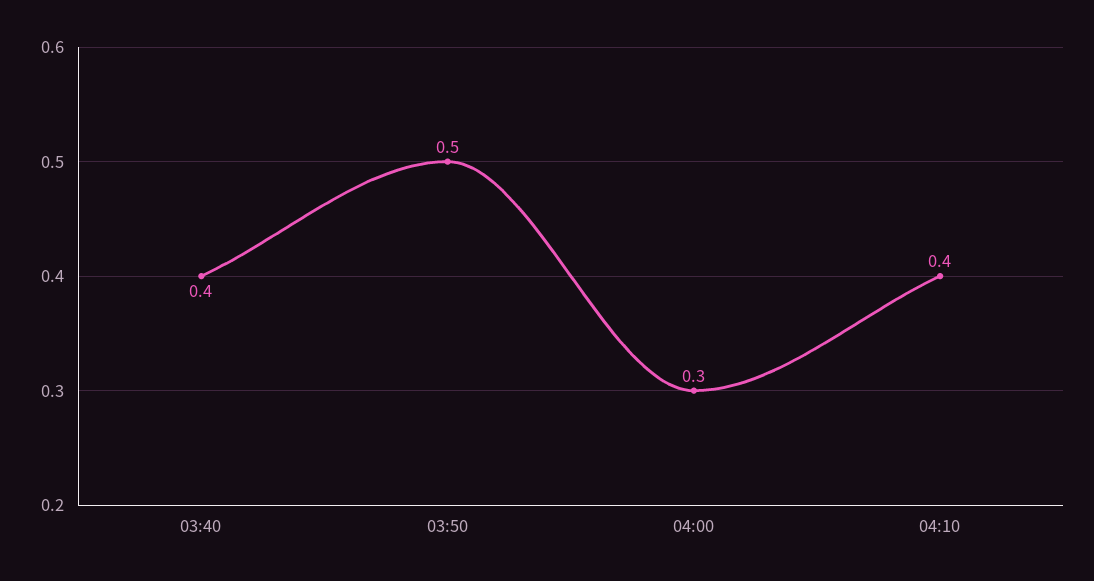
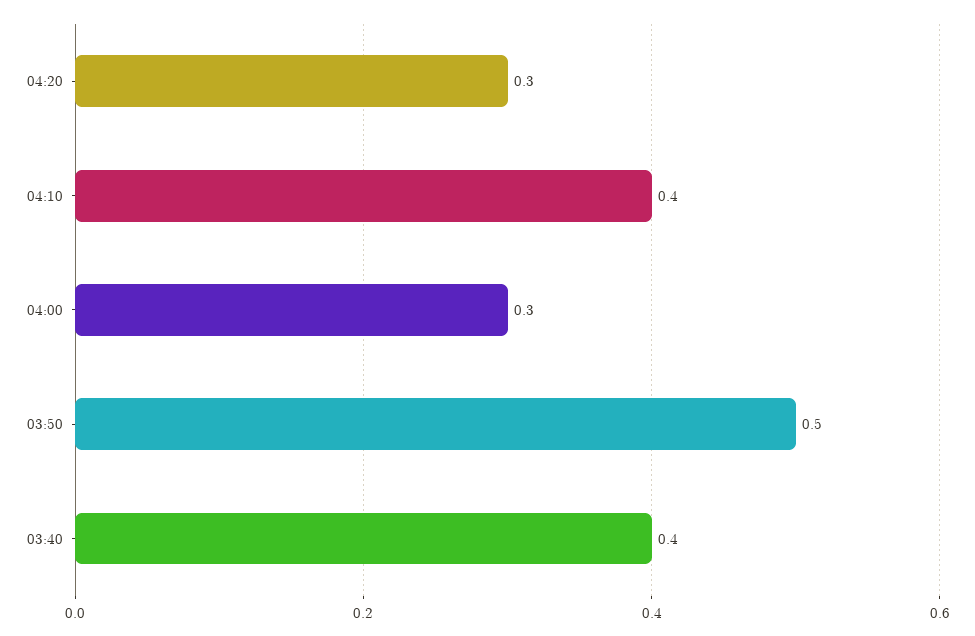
04:20: none -> 0.3

